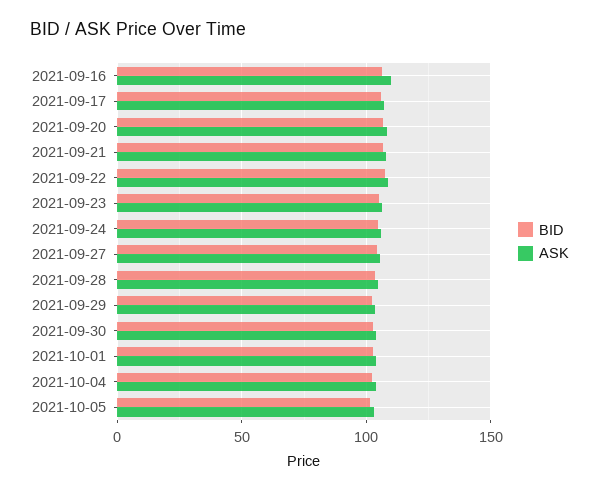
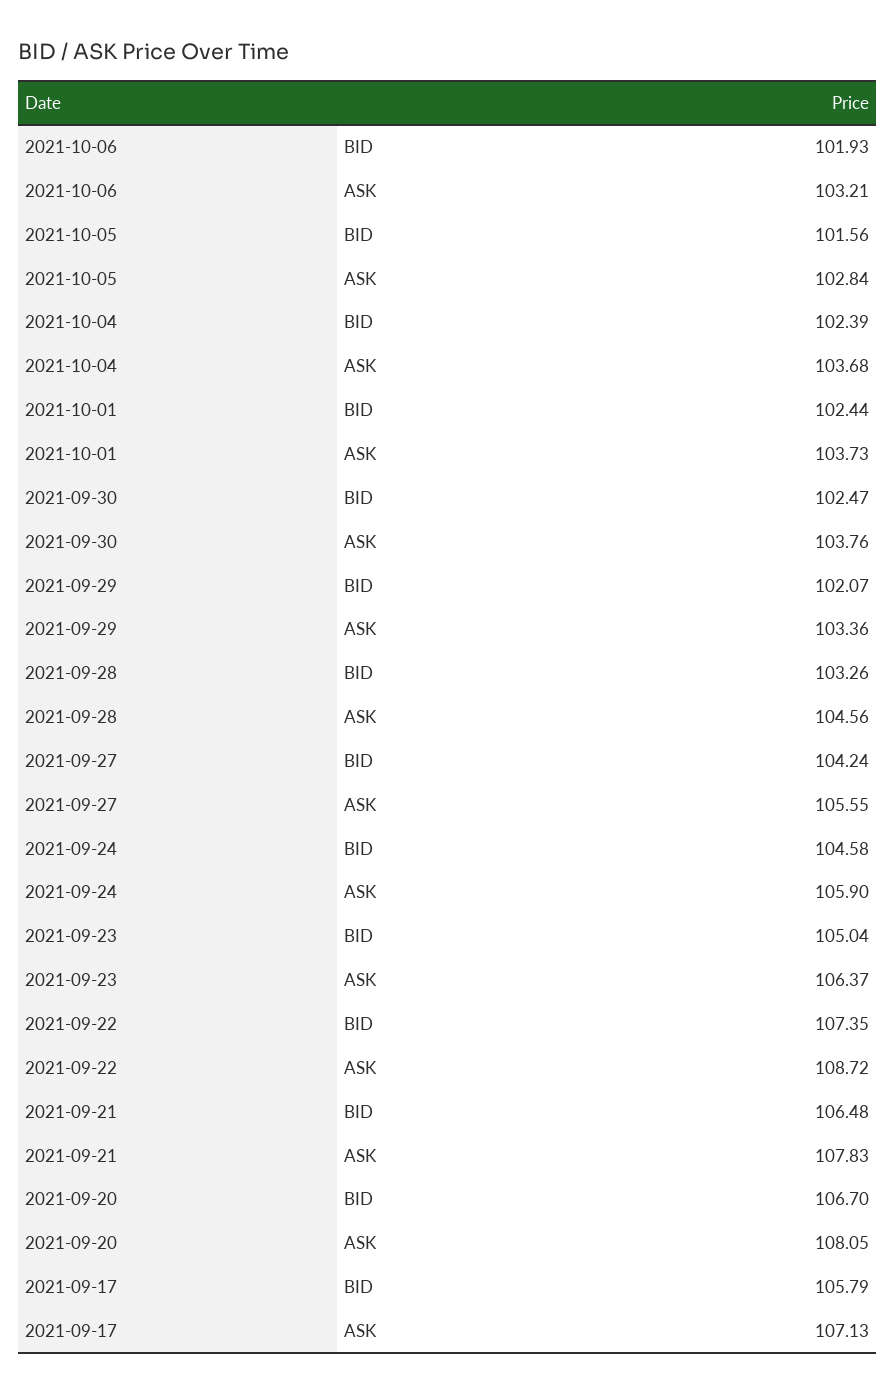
BID, 2021-09-16: 105 -> none
ASK, 2021-09-16: 110 -> none
BID, 2021-10-06: none -> 101.93
ASK, 2021-10-06: none -> 103.21

